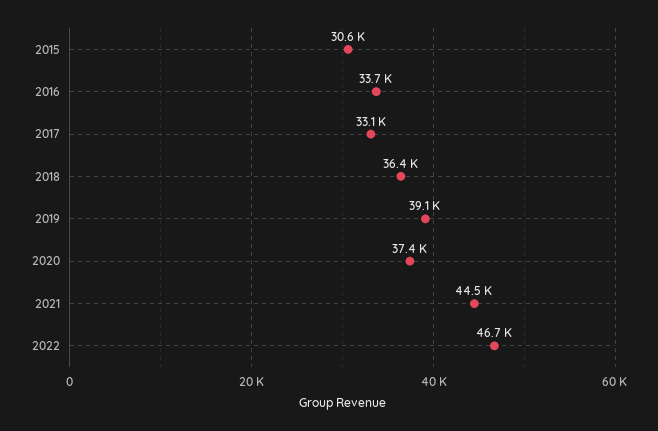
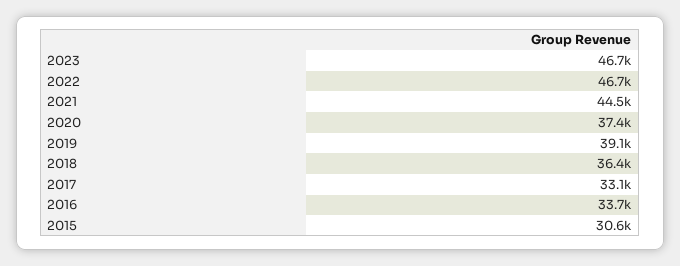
2023: none -> 46700

